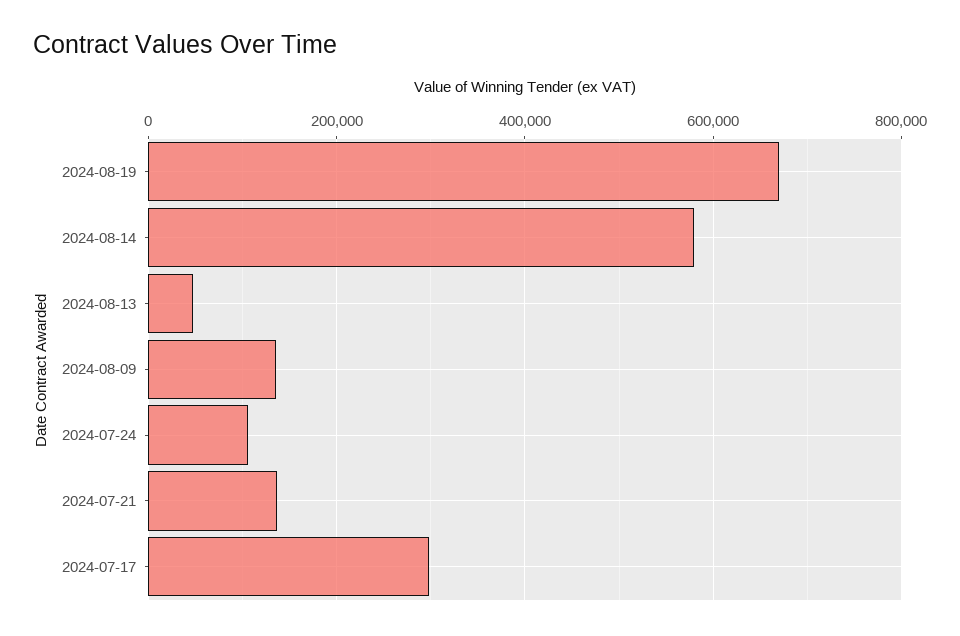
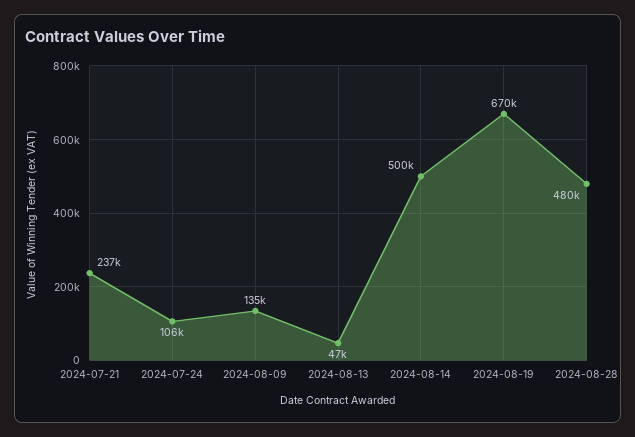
2024-08-14: 580000 -> 500000
2024-07-21: 140000 -> 237000
2024-07-17: 300000 -> none
2024-08-28: none -> 480000

